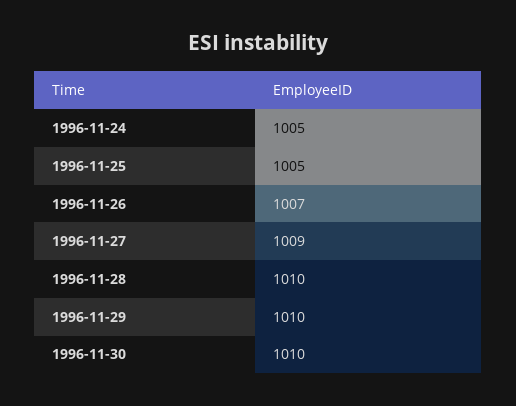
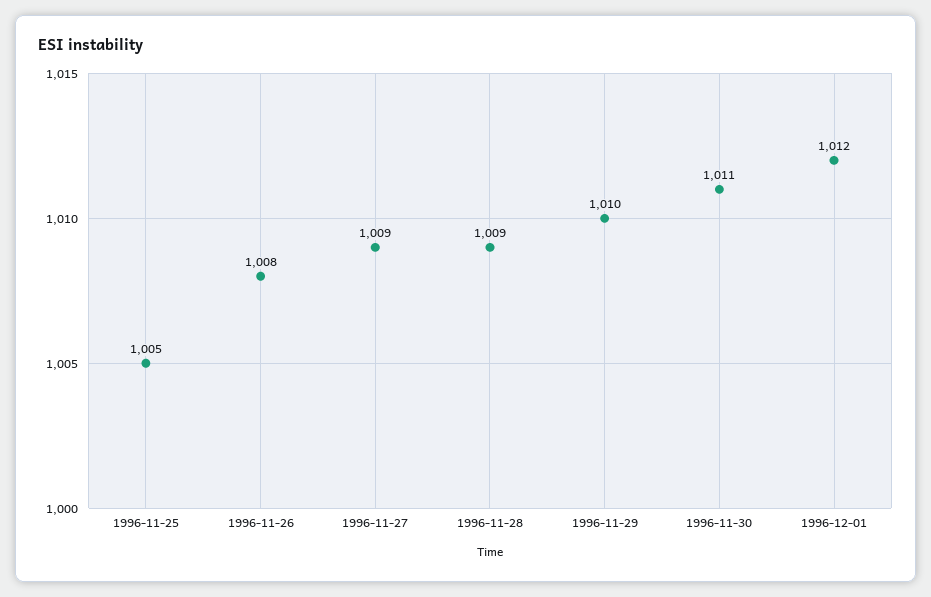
1996-11-24: 1005 -> none
1996-11-26: 1007 -> 1008
1996-11-28: 1010 -> 1009
1996-11-30: 1010 -> 1011
1996-12-01: none -> 1012

